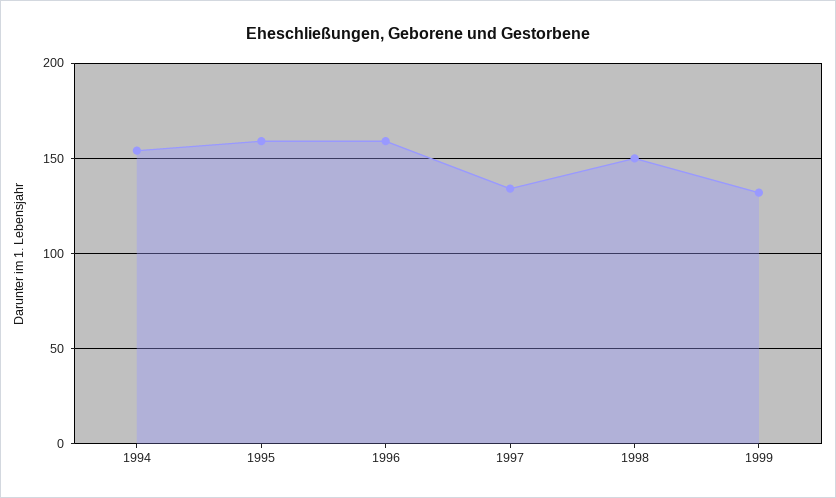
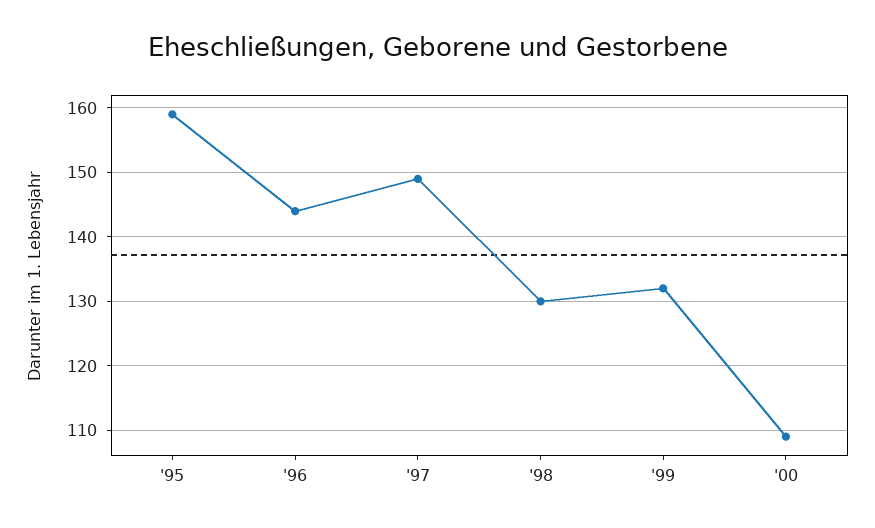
1994: 155 -> none
1996: 160 -> 144
1997: 135 -> 149
1998: 150 -> 130
'00: none -> 109

